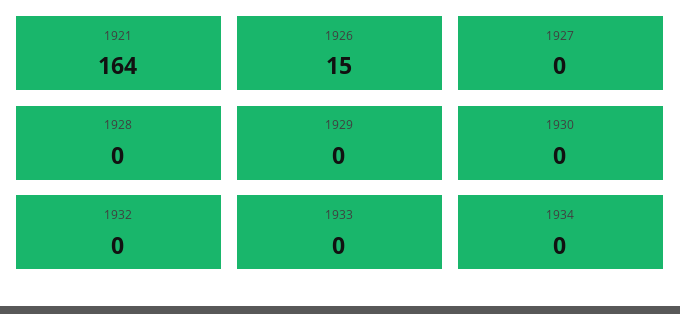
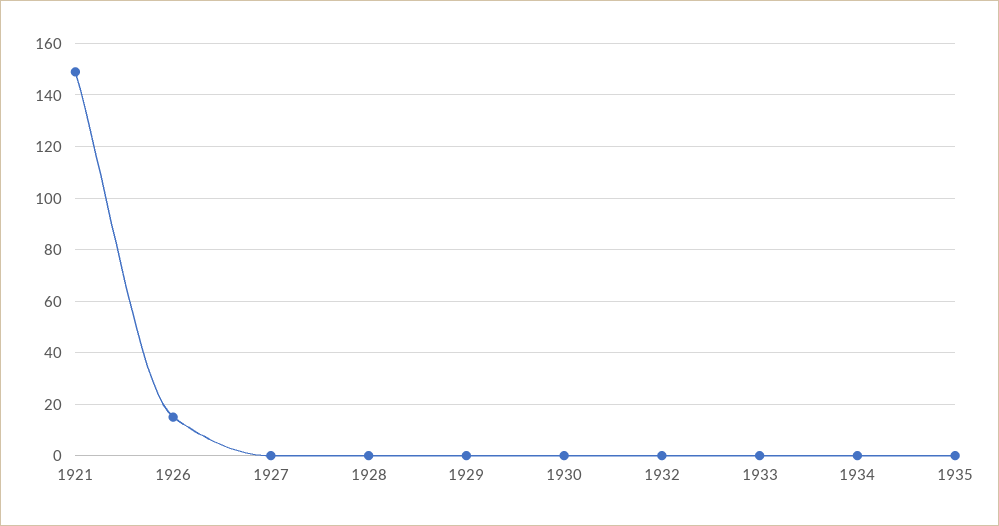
1921: 164 -> 150
1935: none -> 0

